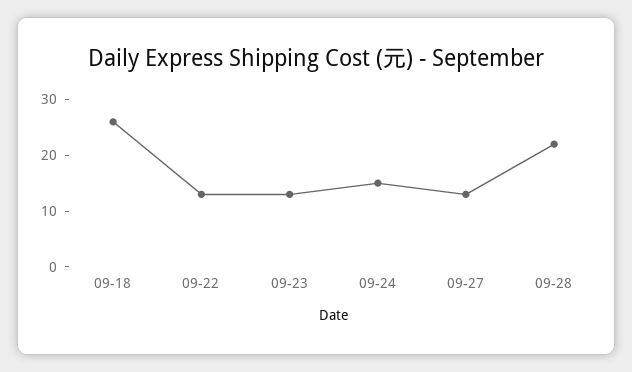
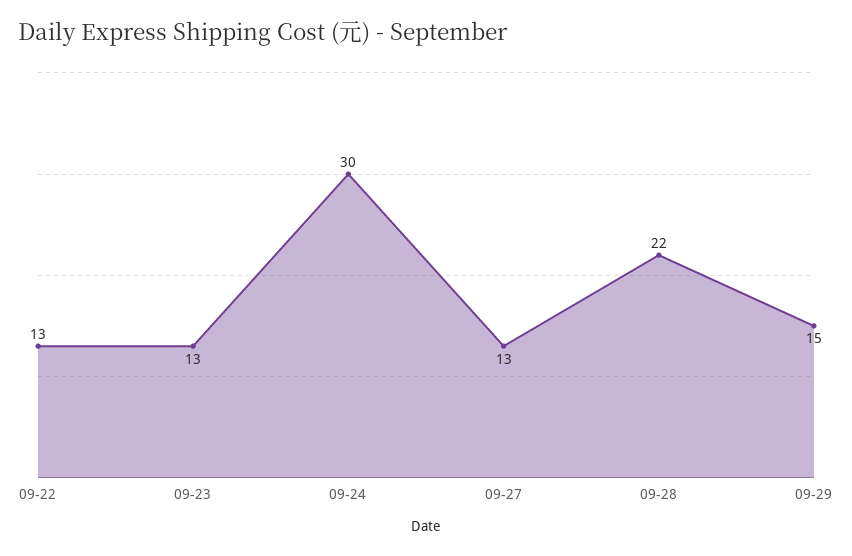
09-18: 25 -> none
09-24: 15 -> 30
09-29: none -> 15

